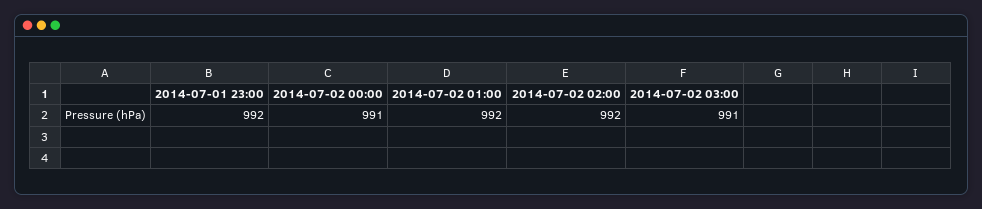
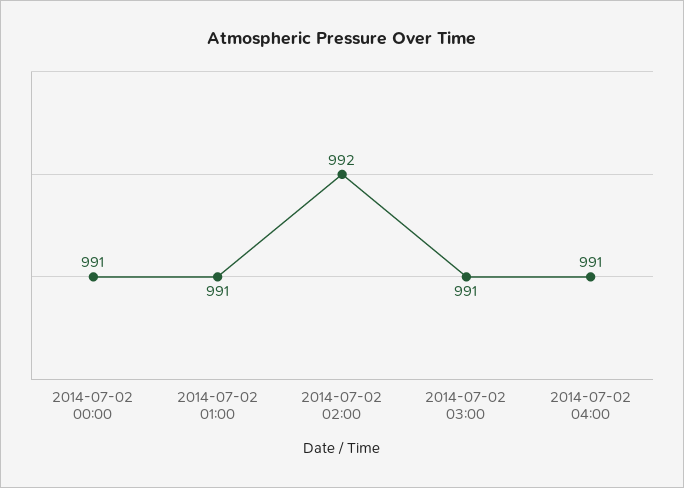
2014-07-01 23:00: 992 -> none
2014-07-02 01:00: 992 -> 991
2014-07-02 04:00: none -> 991

